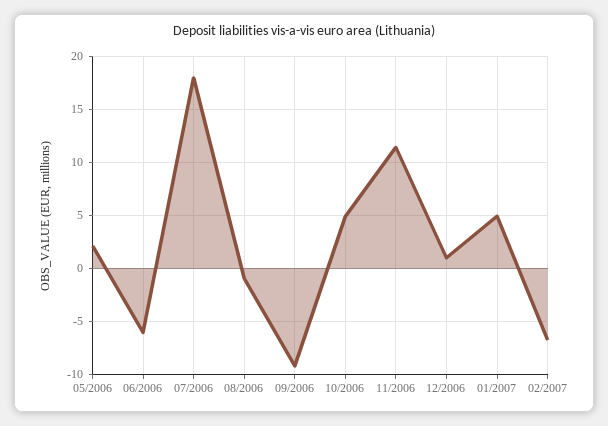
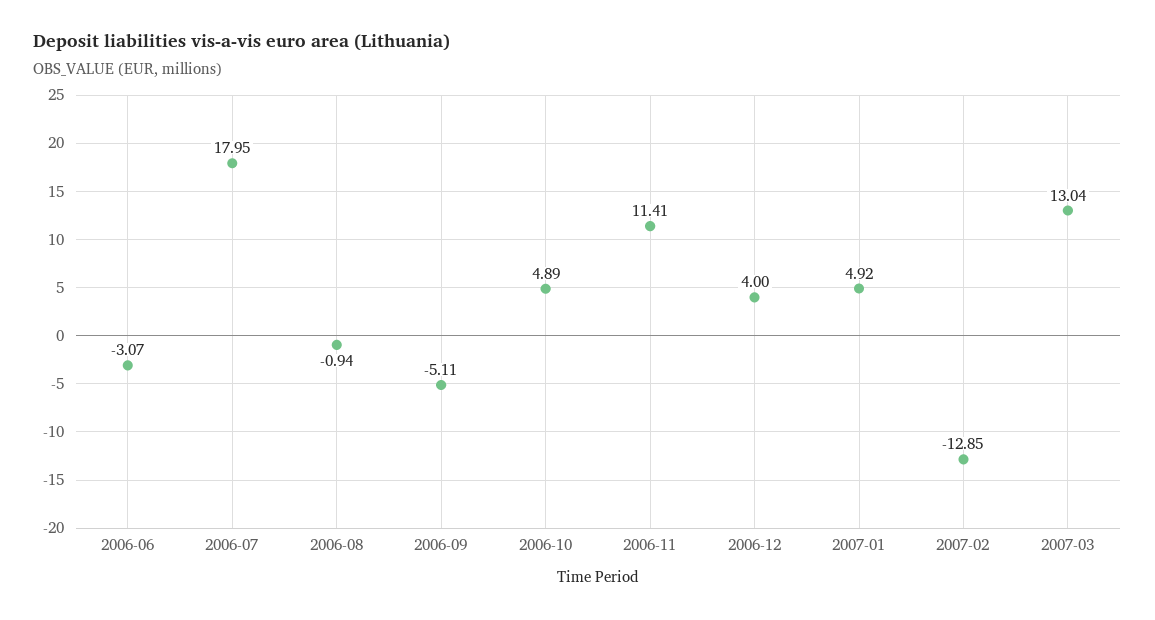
05/2006: 2 -> none
06/2006: -6 -> -3.07
09/2006: -9 -> -5.11
12/2006: 1 -> 4
02/2007: -7 -> -12.85
2007-03: none -> 13.04

